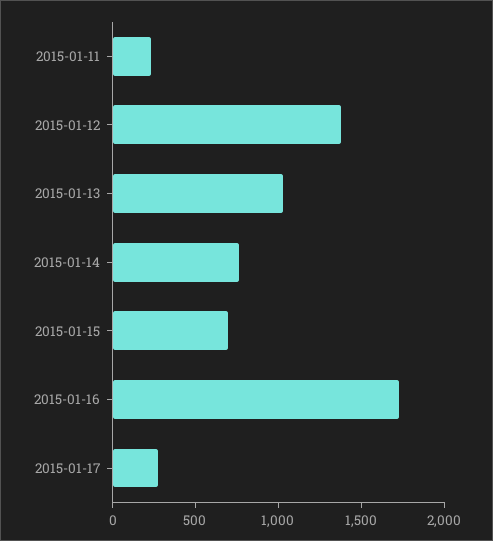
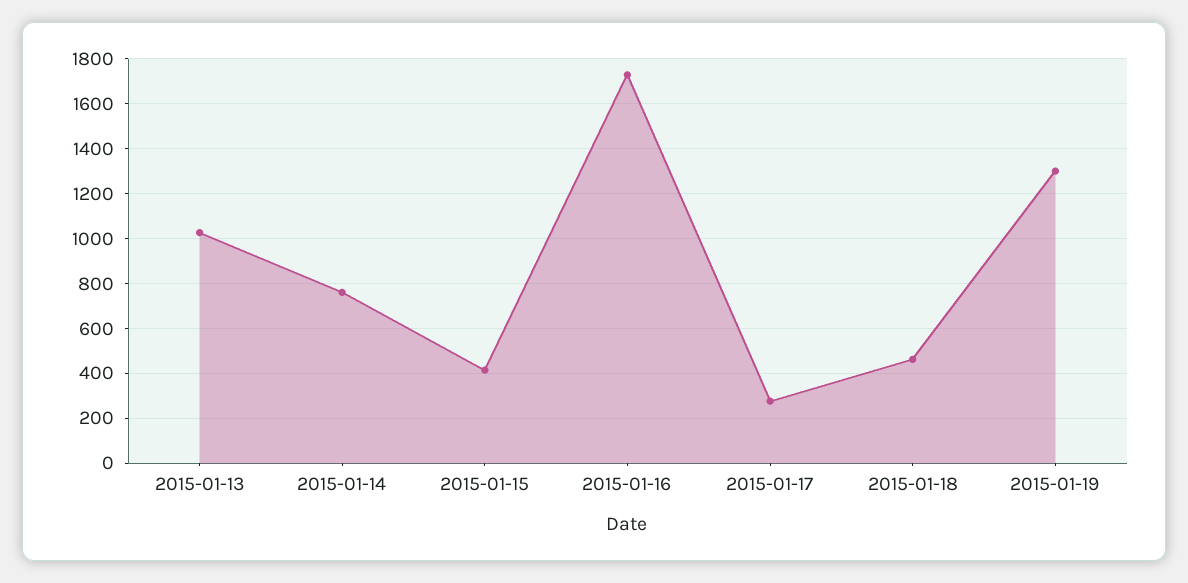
2015-01-11: 200 -> none
2015-01-12: 1400 -> none
2015-01-15: 700 -> 400
2015-01-18: none -> 450
2015-01-19: none -> 1300

